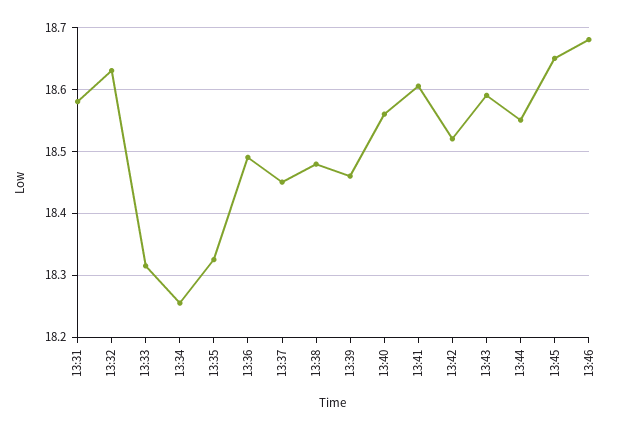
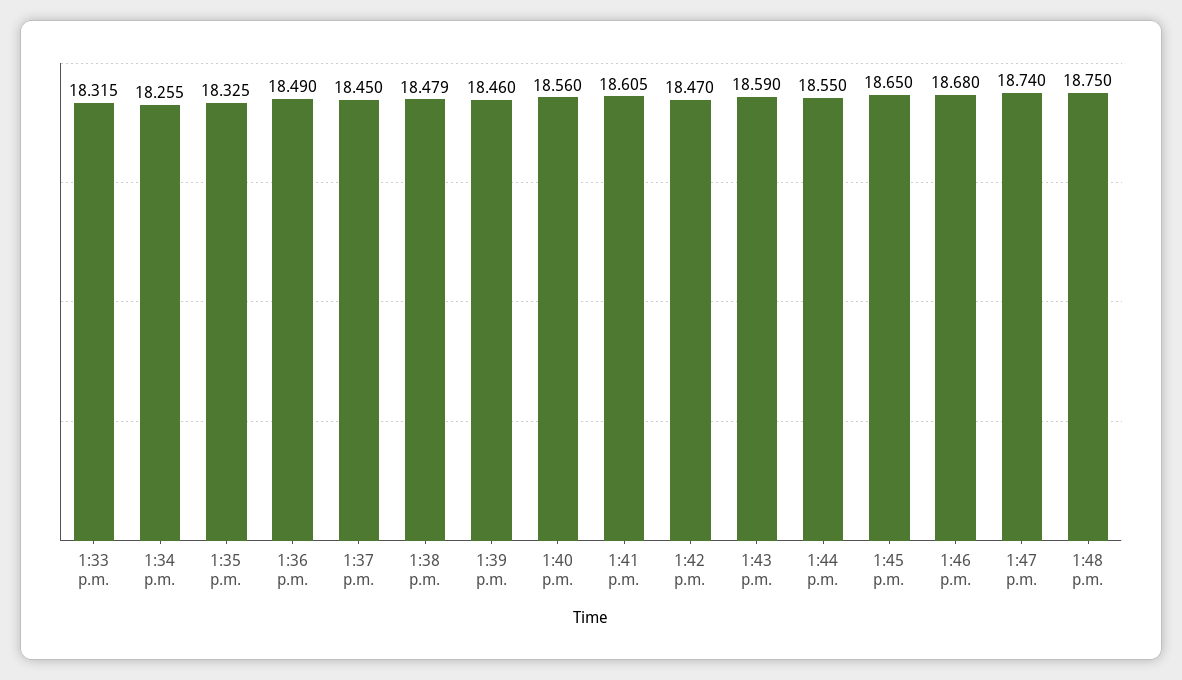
13:31: 18.58 -> none
13:32: 18.63 -> none
13:42: 18.52 -> 18.47
1:47 p.m.: none -> 18.74
1:48 p.m.: none -> 18.75

